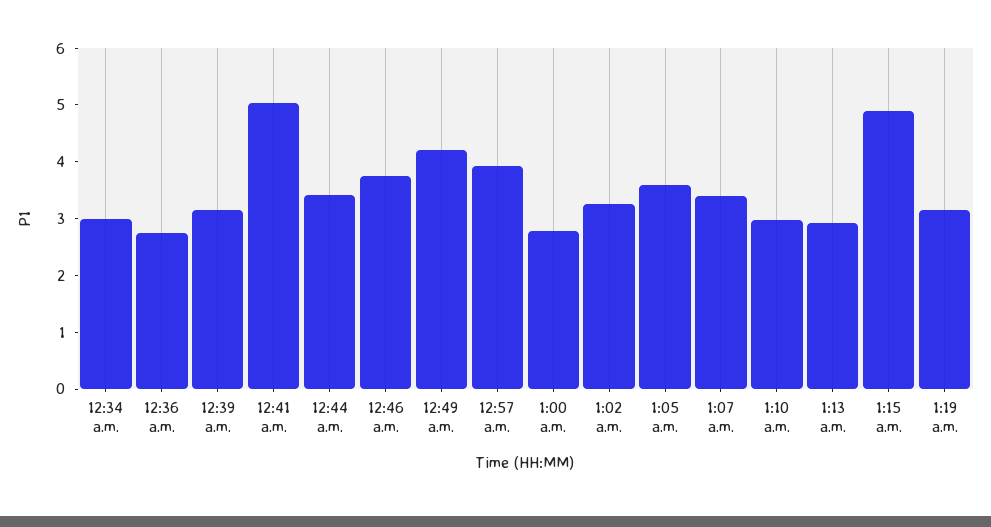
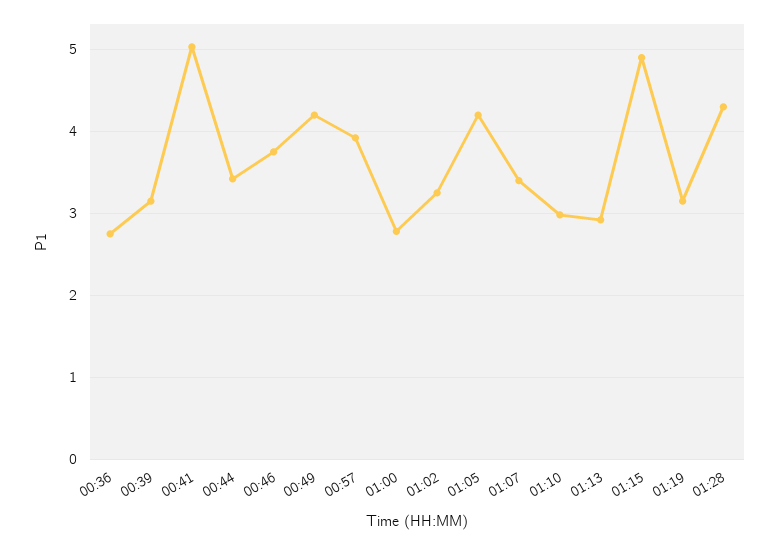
12:34 a.m.: 3 -> none
1:05 a.m.: 3.6 -> 4.2
01:28: none -> 4.3

